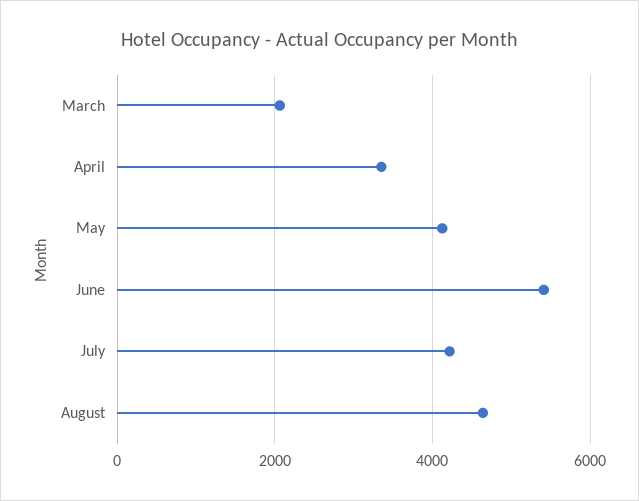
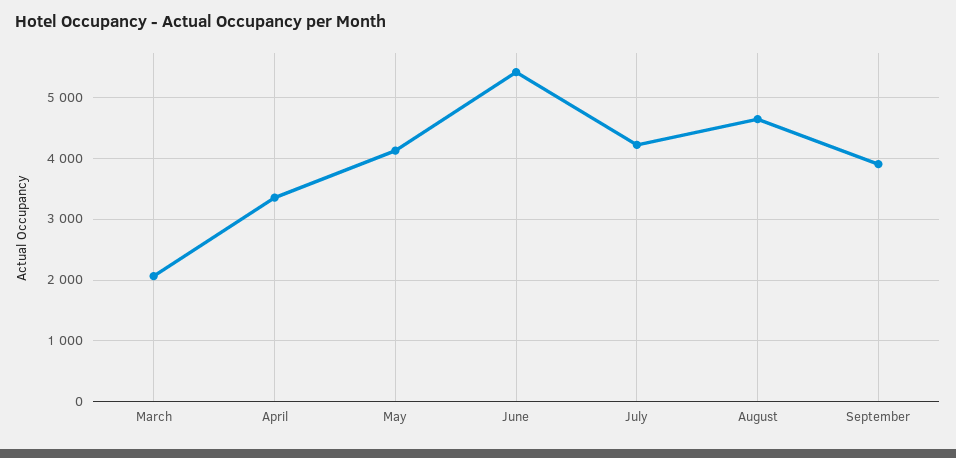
September: none -> 3900

